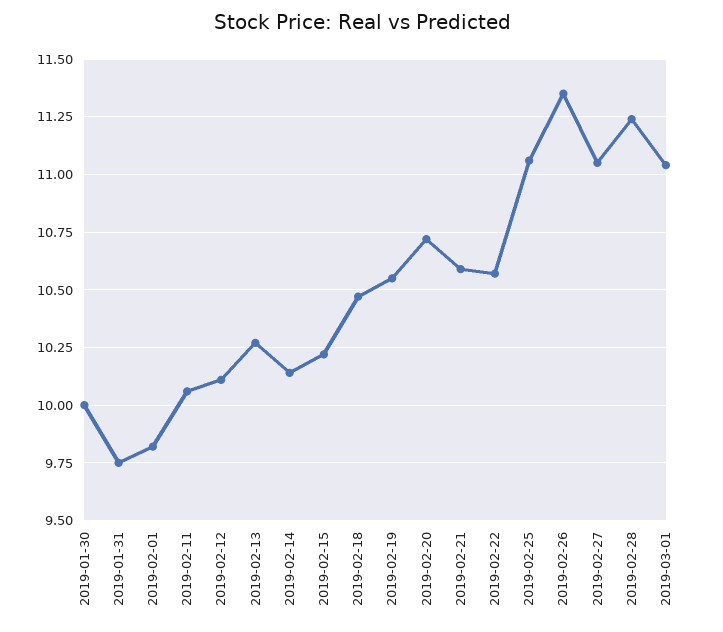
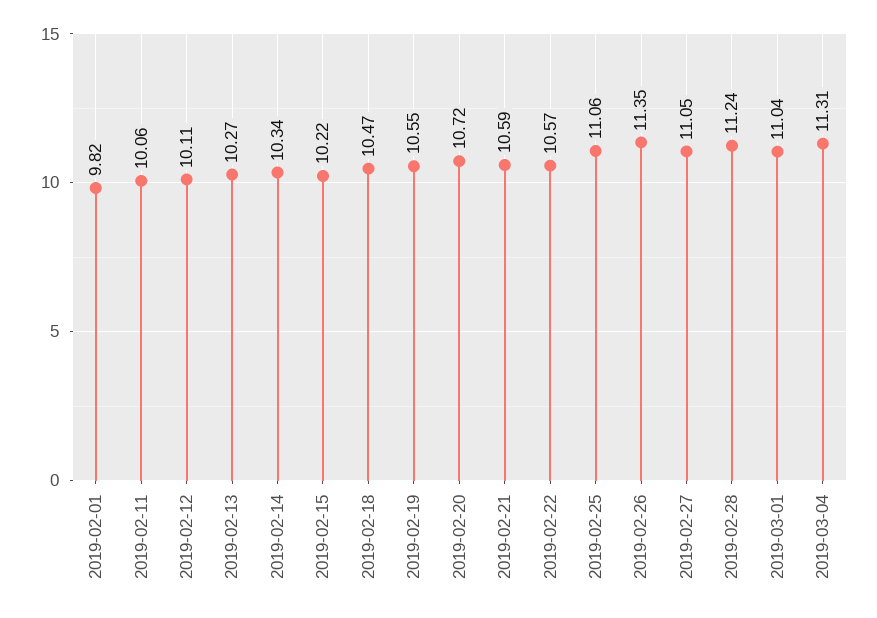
2019-01-30: 10 -> none
2019-01-31: 9.75 -> none
2019-02-14: 10.15 -> 10.34
2019-03-04: none -> 11.31

